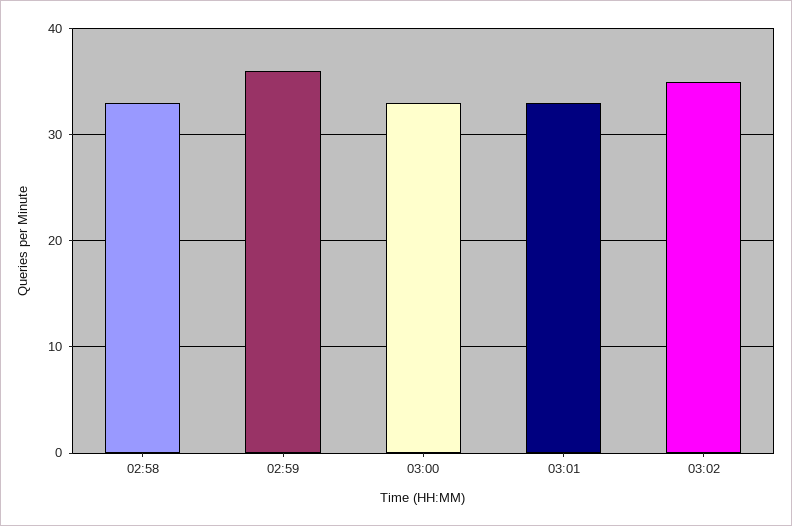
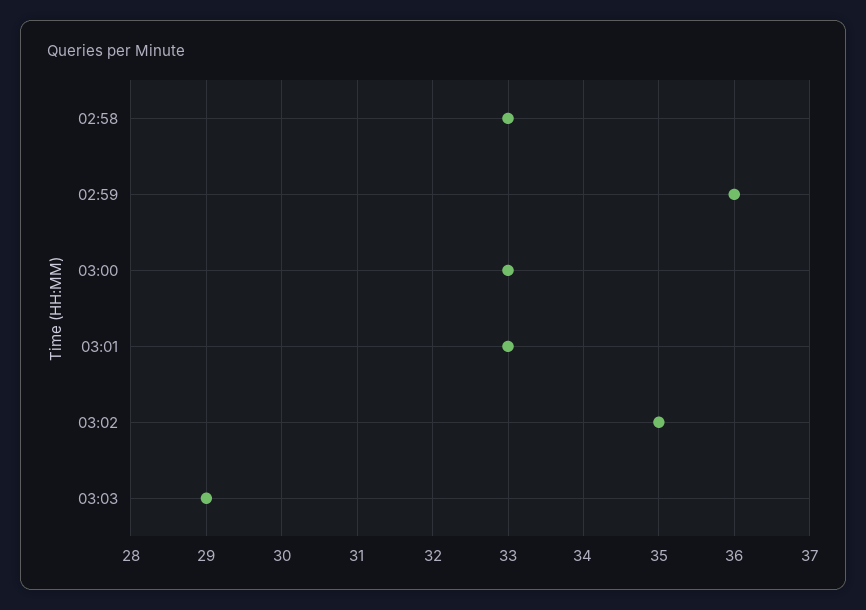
03:03: none -> 29

